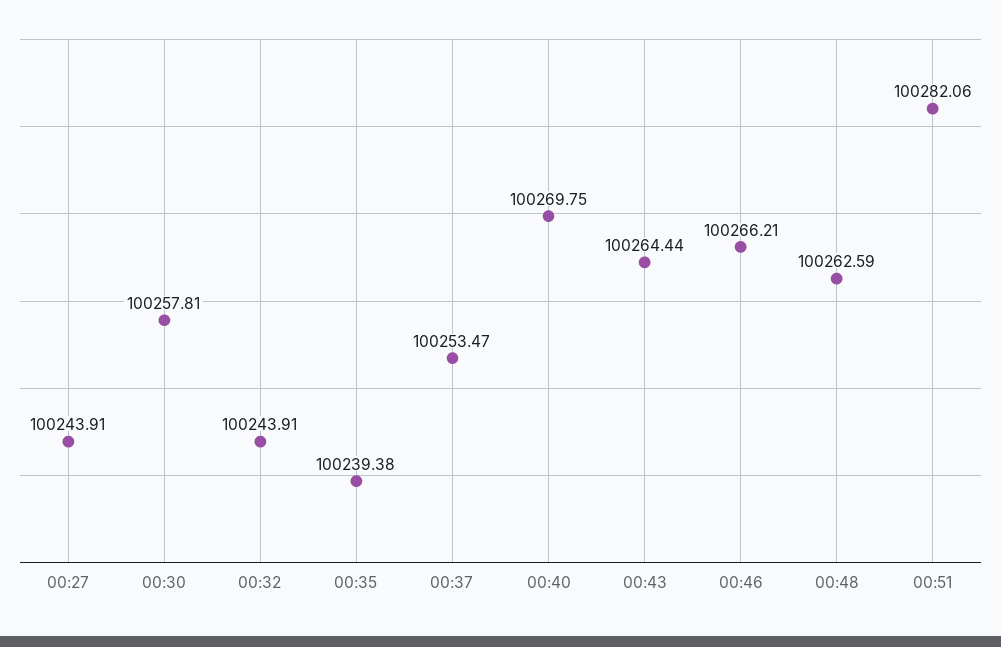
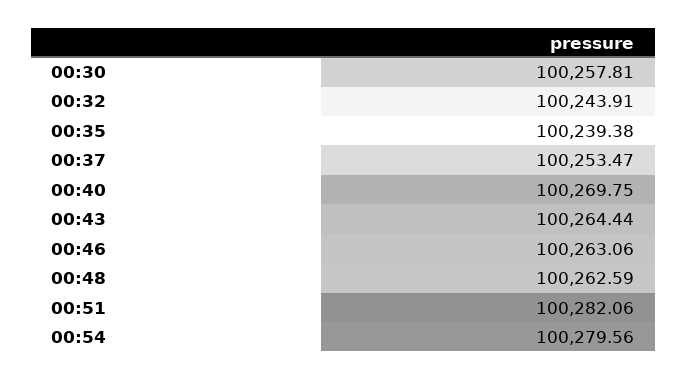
00:27: 100243.91 -> none
00:46: 100266.21 -> 100263.06
00:54: none -> 100279.56

